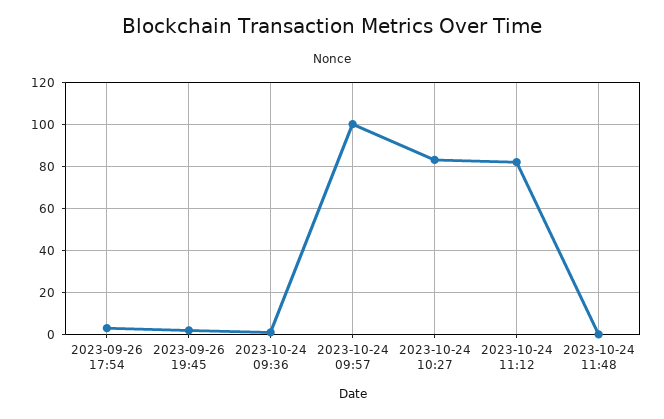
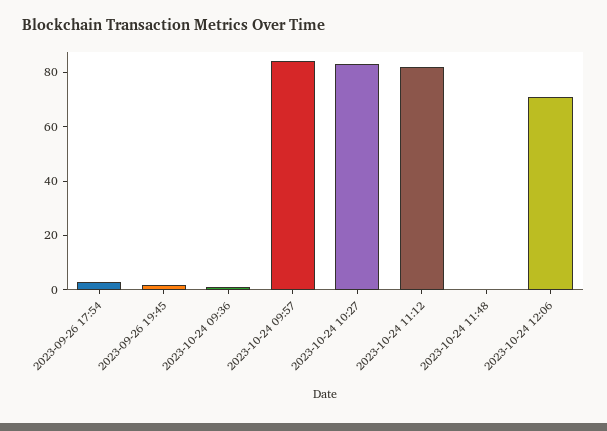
2023-10-24 09:57: 100 -> 85
2023-10-24 12:06: none -> 70

